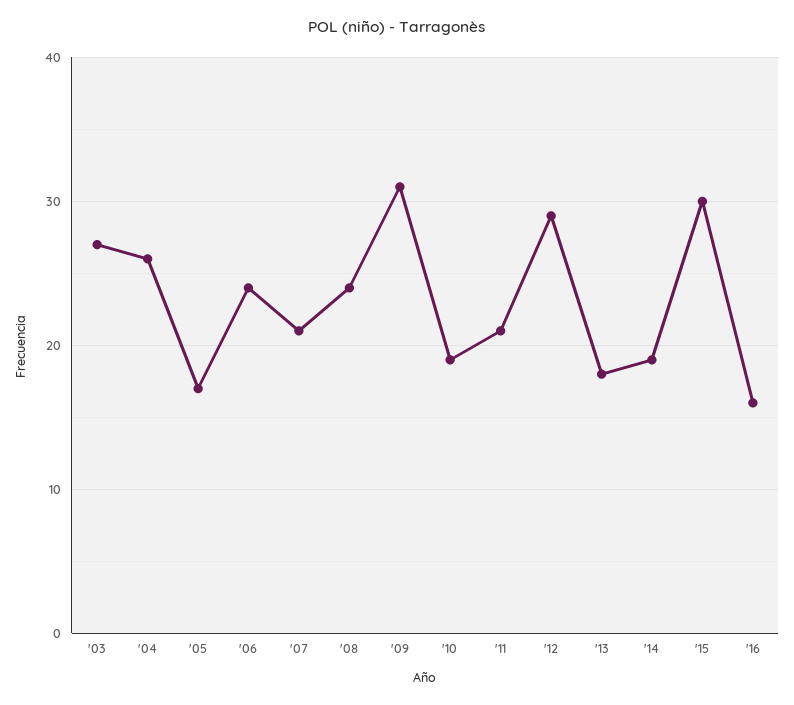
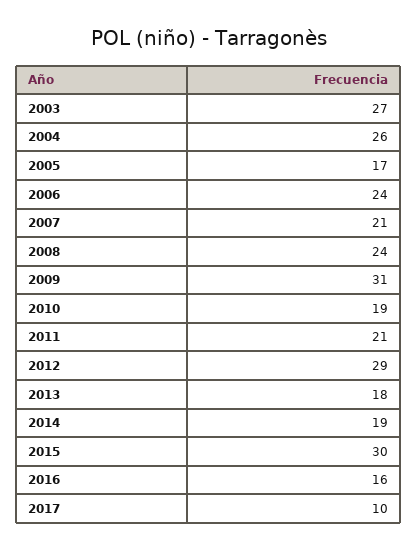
2017: none -> 10

